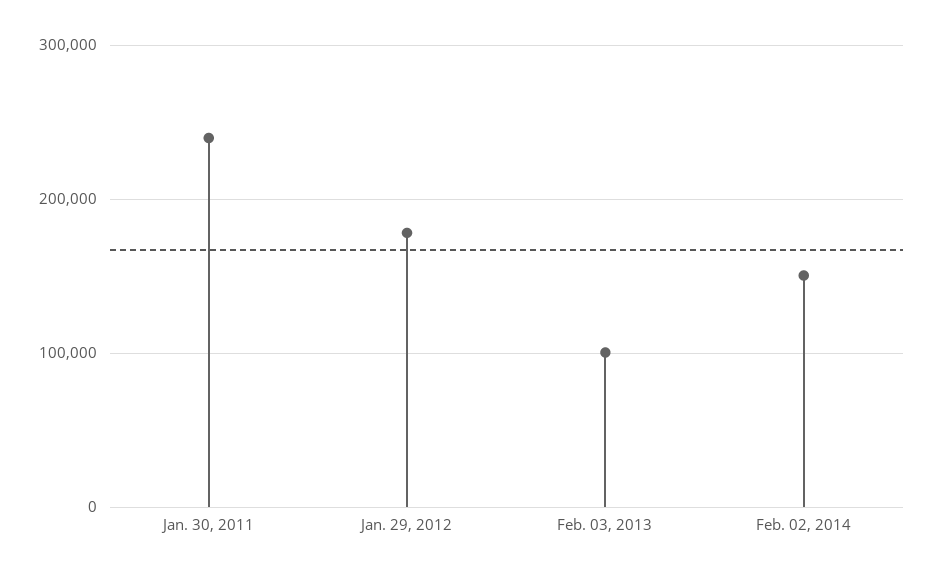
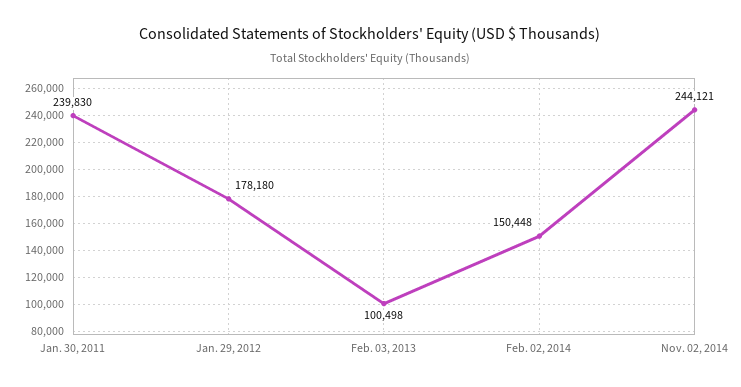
Nov. 02, 2014: none -> 244121

